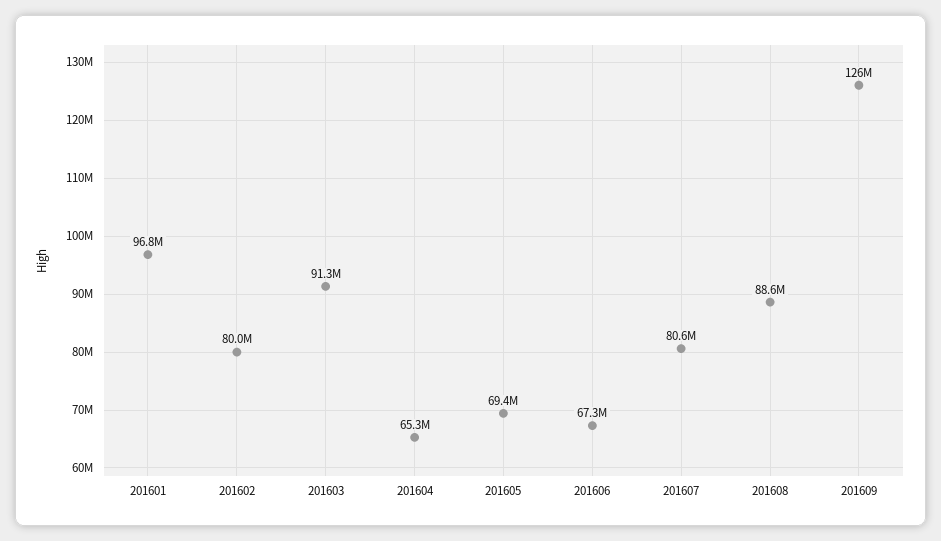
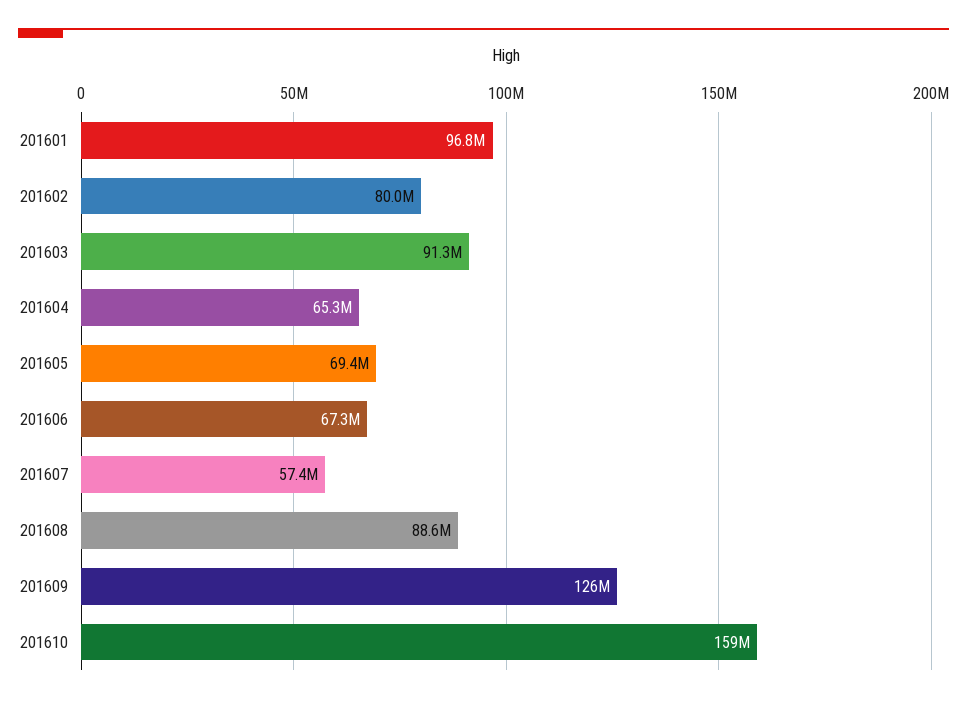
201607: 80600000 -> 57400000
201610: none -> 159000000

